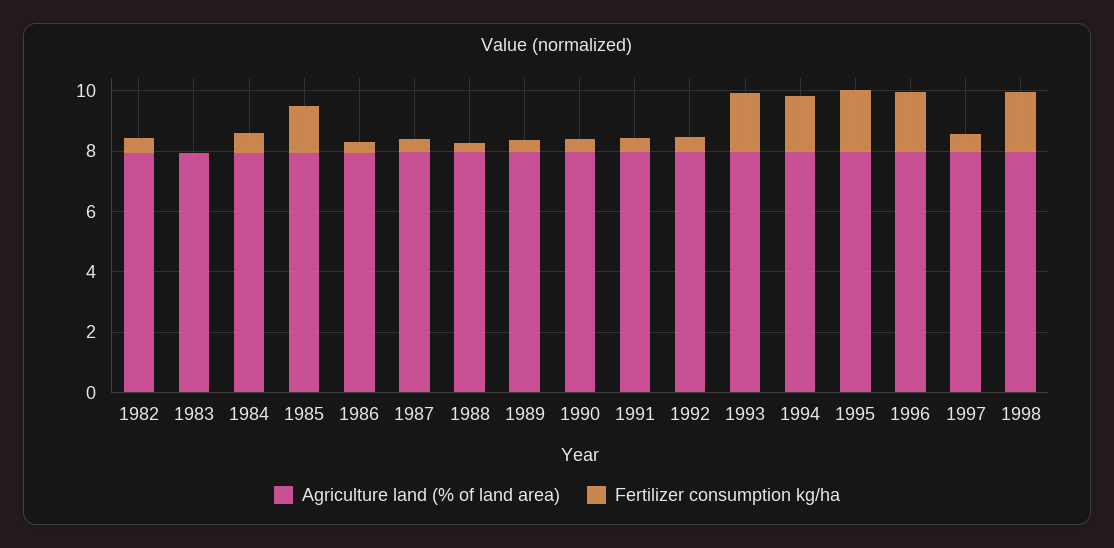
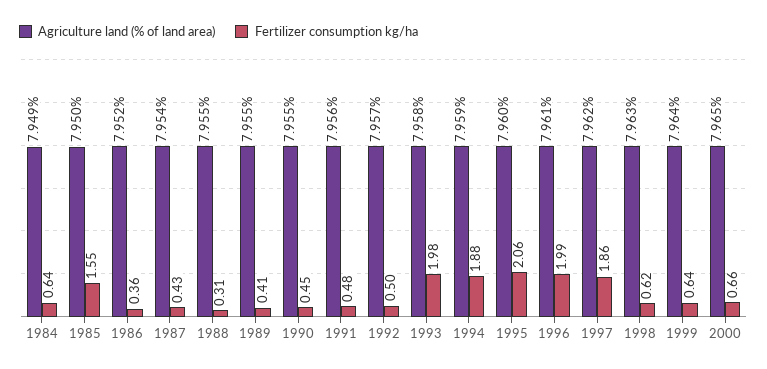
Agriculture land (% of land area), 1982: 8 -> none
Fertilizer consumption kg/ha, 1982: 0.5 -> none
Agriculture land (% of land area), 1983: 8 -> none
Fertilizer consumption kg/ha, 1983: 0 -> none
Fertilizer consumption kg/ha, 1997: 0.5 -> 1.86
Fertilizer consumption kg/ha, 1998: 2 -> 0.62
Agriculture land (% of land area), 1999: none -> 7.964
Fertilizer consumption kg/ha, 1999: none -> 0.64
Agriculture land (% of land area), 2000: none -> 7.965
Fertilizer consumption kg/ha, 2000: none -> 0.66

